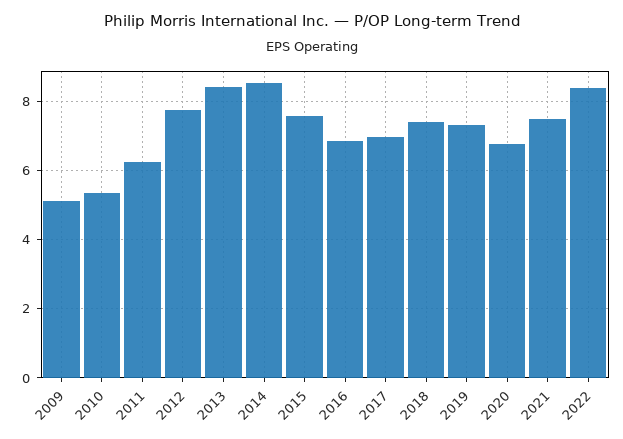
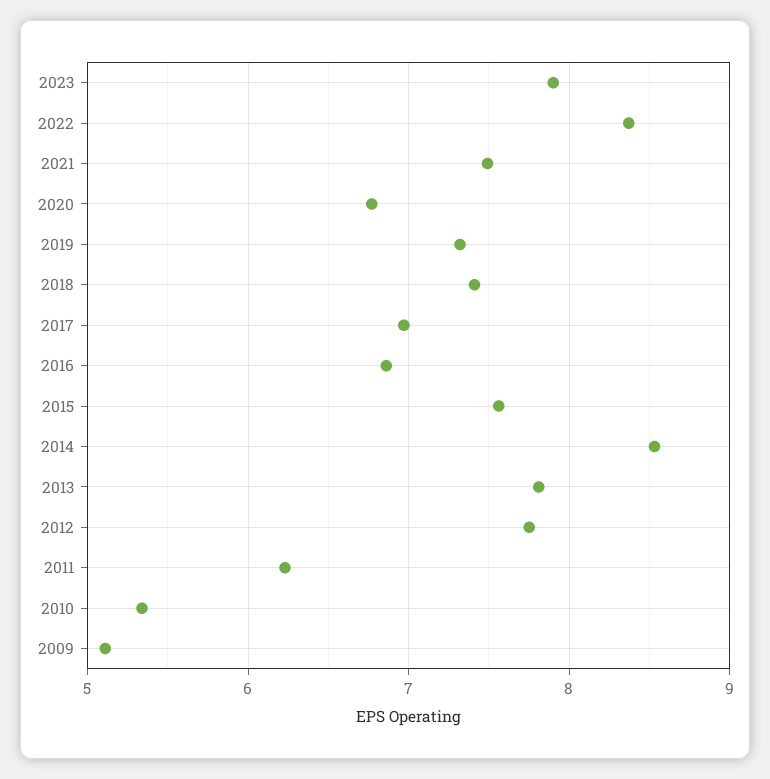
2013: 8.4 -> 7.8
2023: none -> 7.9

